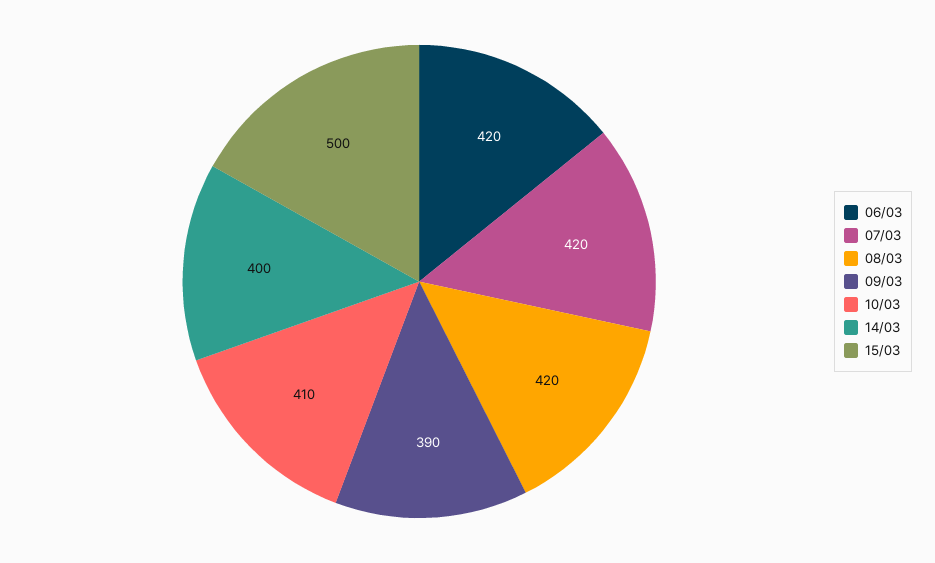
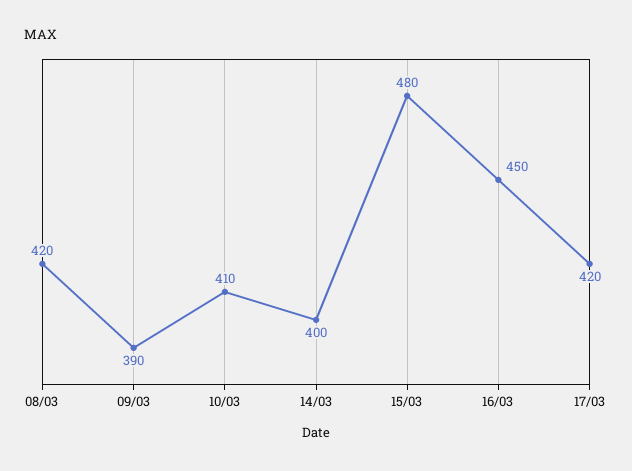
06/03: 420 -> none
07/03: 420 -> none
15/03: 500 -> 480
16/03: none -> 450
17/03: none -> 420

